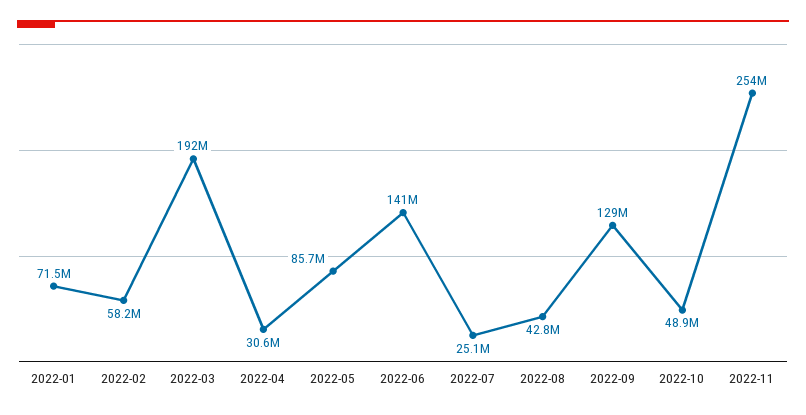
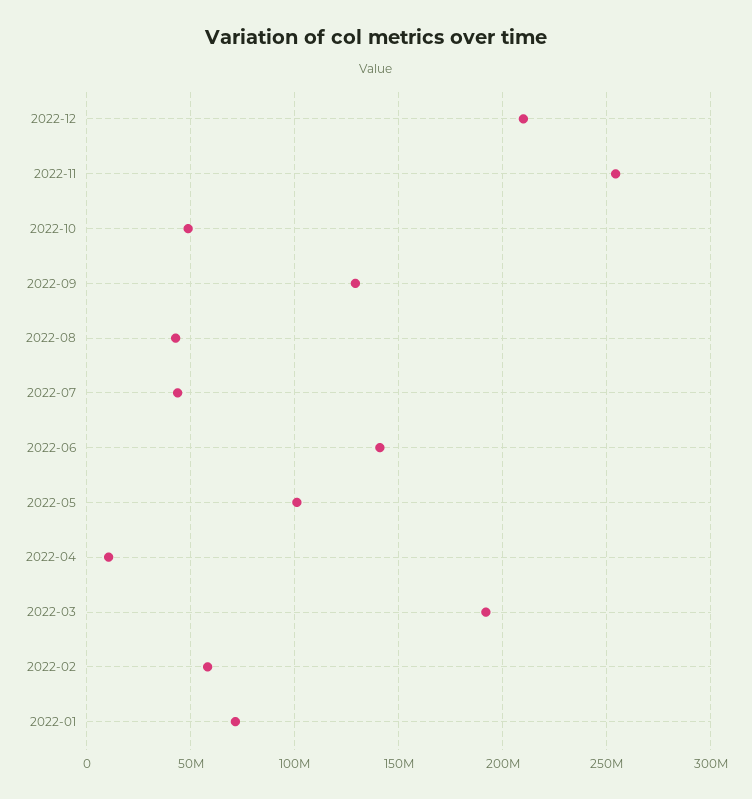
2022-04: 30600000 -> 10000000
2022-05: 85700000 -> 100000000
2022-07: 25100000 -> 45000000
2022-12: none -> 210000000

